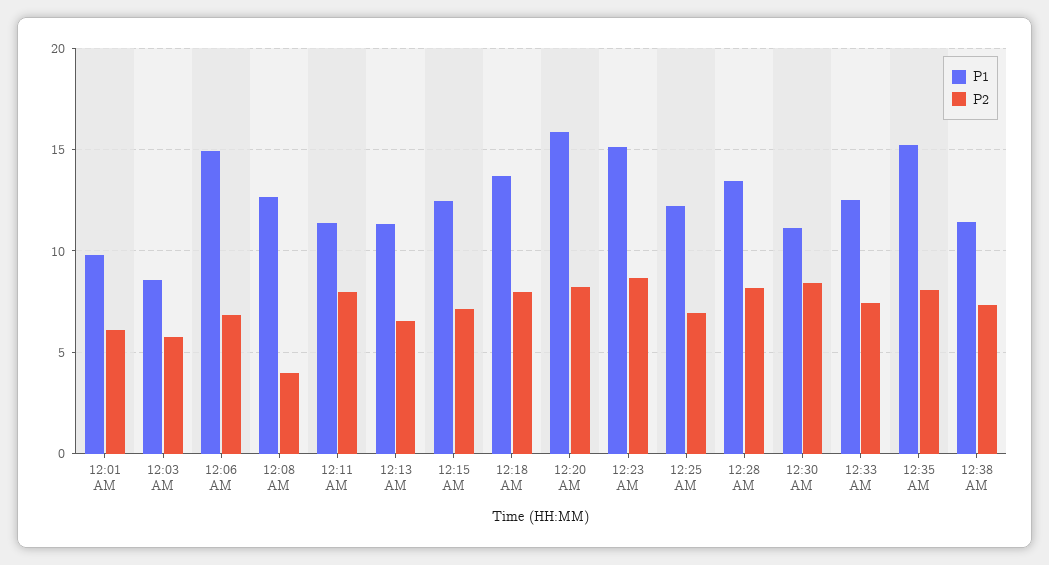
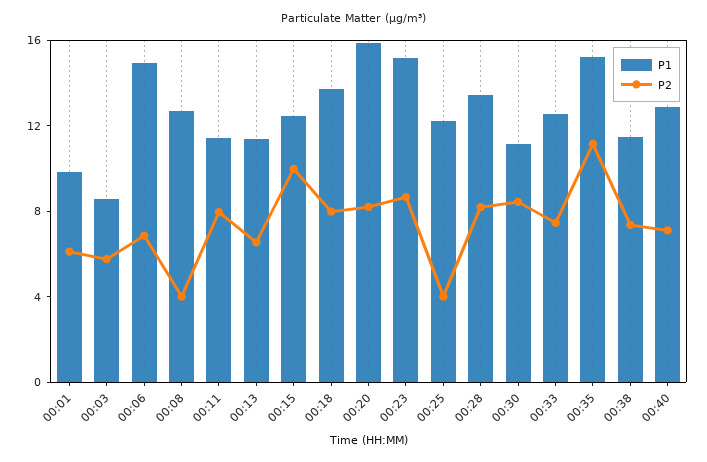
P2, 12:15 AM: 7 -> 10
P2, 12:25 AM: 7 -> 4
P2, 12:35 AM: 8 -> 11
P1, 00:40: none -> 13
P2, 00:40: none -> 7

